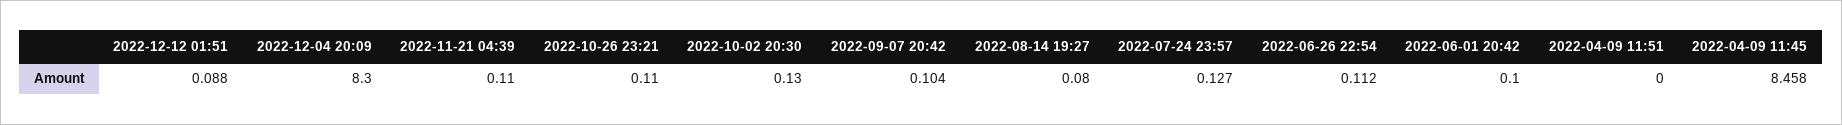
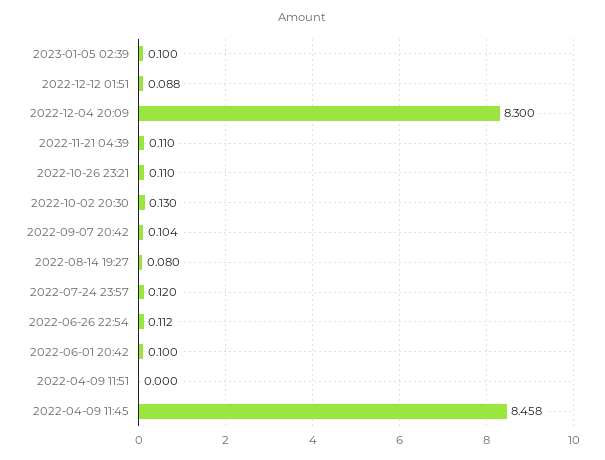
2022-07-24 23:57: 0.127 -> 0.12
2023-01-05 02:39: none -> 0.1

